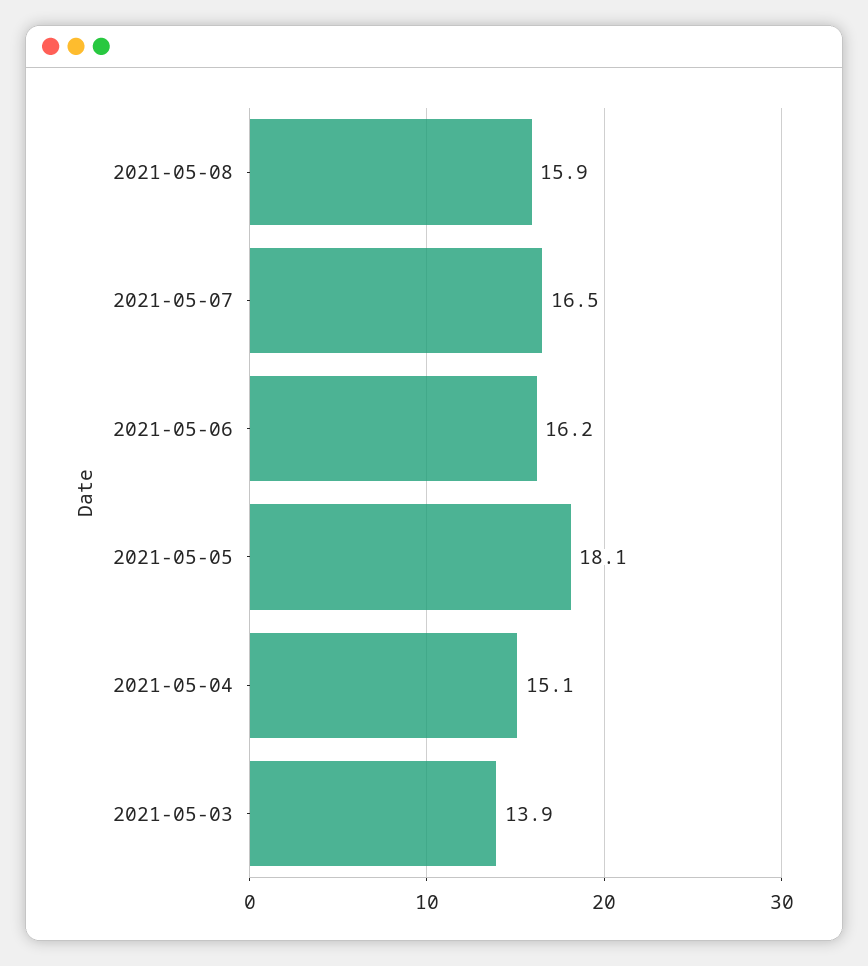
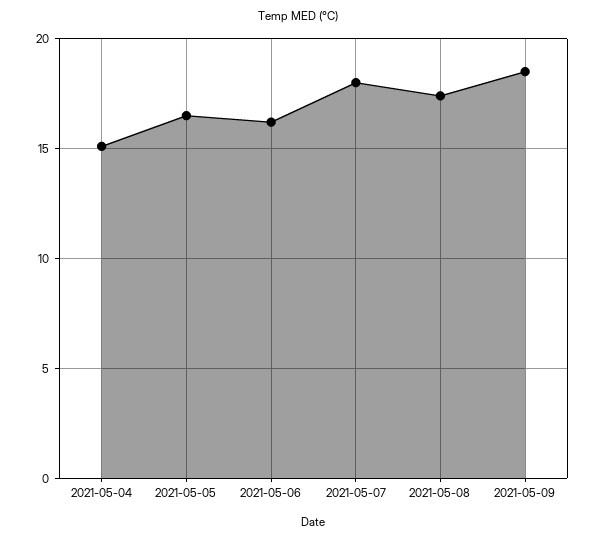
2021-05-08: 15.9 -> 17.5
2021-05-07: 16.5 -> 18
2021-05-05: 18.1 -> 16.5
2021-05-03: 13.9 -> none
2021-05-09: none -> 18.5

